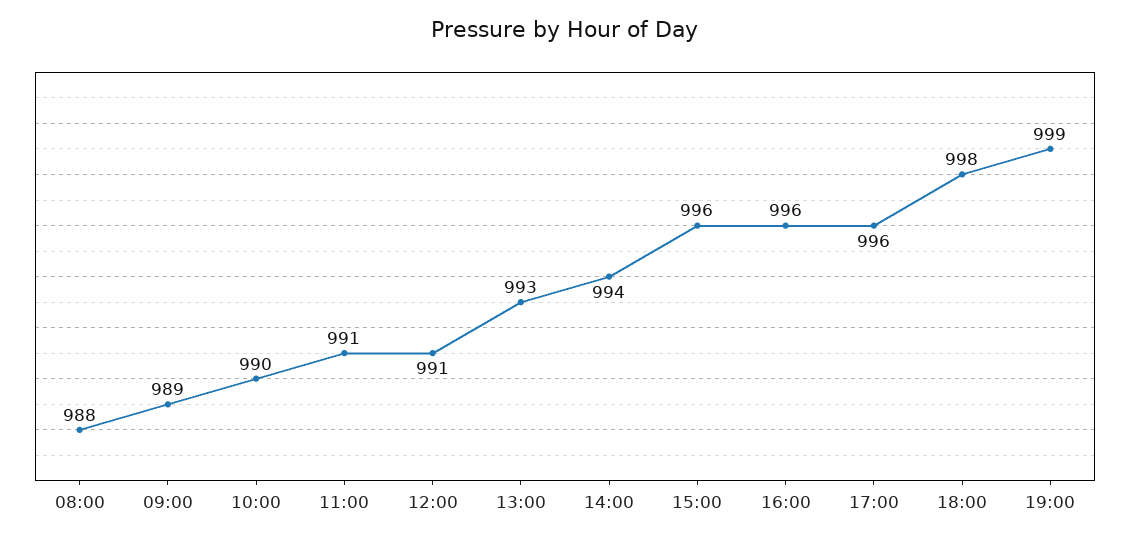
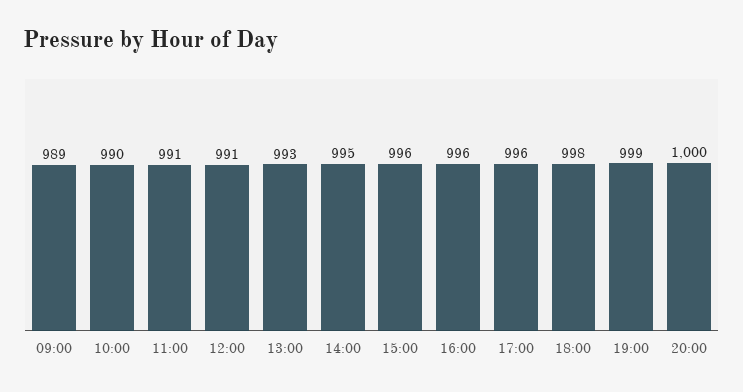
08:00: 988 -> none
14:00: 994 -> 995
20:00: none -> 1000

